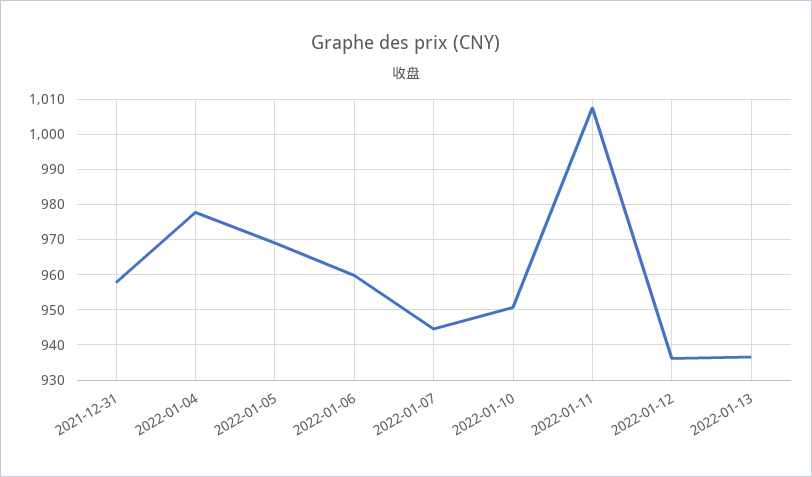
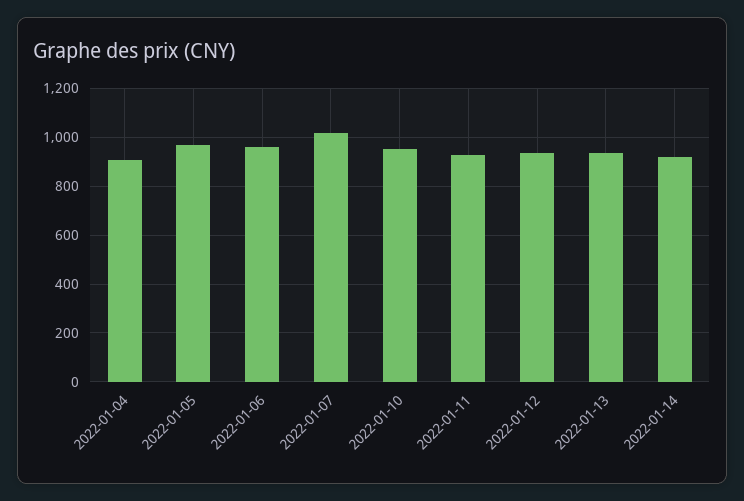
2021-12-31: 958 -> none
2022-01-04: 978 -> 900
2022-01-07: 944 -> 1025
2022-01-11: 1008 -> 925
2022-01-14: none -> 925

